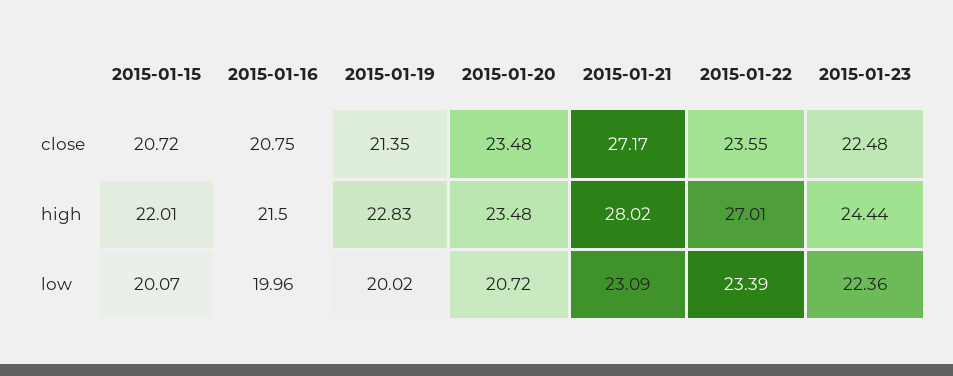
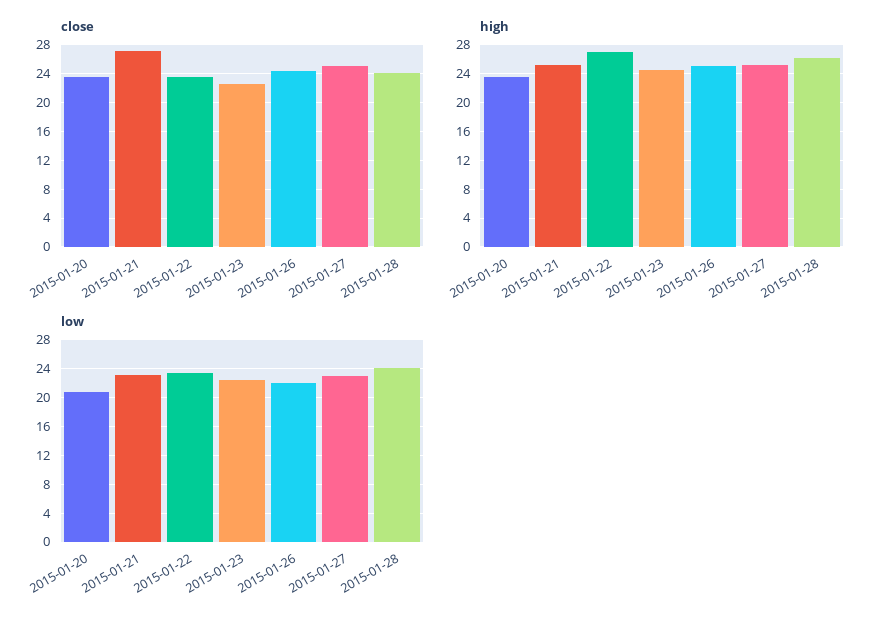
close, 2015-01-15: 20.72 -> none
close, 2015-01-16: 20.75 -> none
close, 2015-01-19: 21.35 -> none
high, 2015-01-15: 22.01 -> none
high, 2015-01-16: 21.5 -> none
high, 2015-01-19: 22.83 -> none
high, 2015-01-21: 28.02 -> 25
low, 2015-01-15: 20.07 -> none
low, 2015-01-16: 19.96 -> none
low, 2015-01-19: 20.02 -> none
close, 2015-01-26: none -> 24
close, 2015-01-27: none -> 25
close, 2015-01-28: none -> 24
high, 2015-01-26: none -> 25
high, 2015-01-27: none -> 25
high, 2015-01-28: none -> 26
low, 2015-01-26: none -> 22
low, 2015-01-27: none -> 23
low, 2015-01-28: none -> 24

